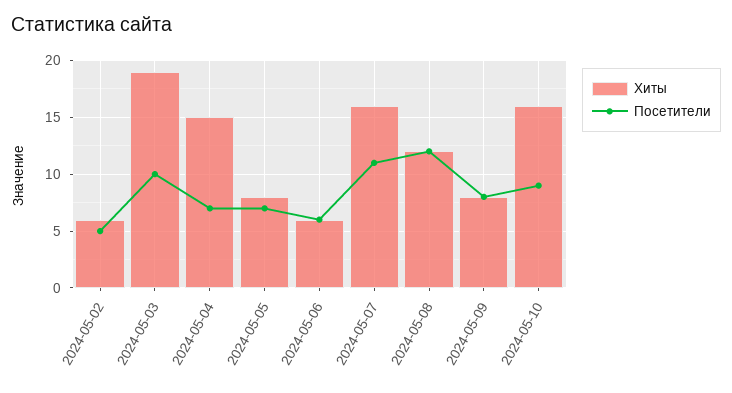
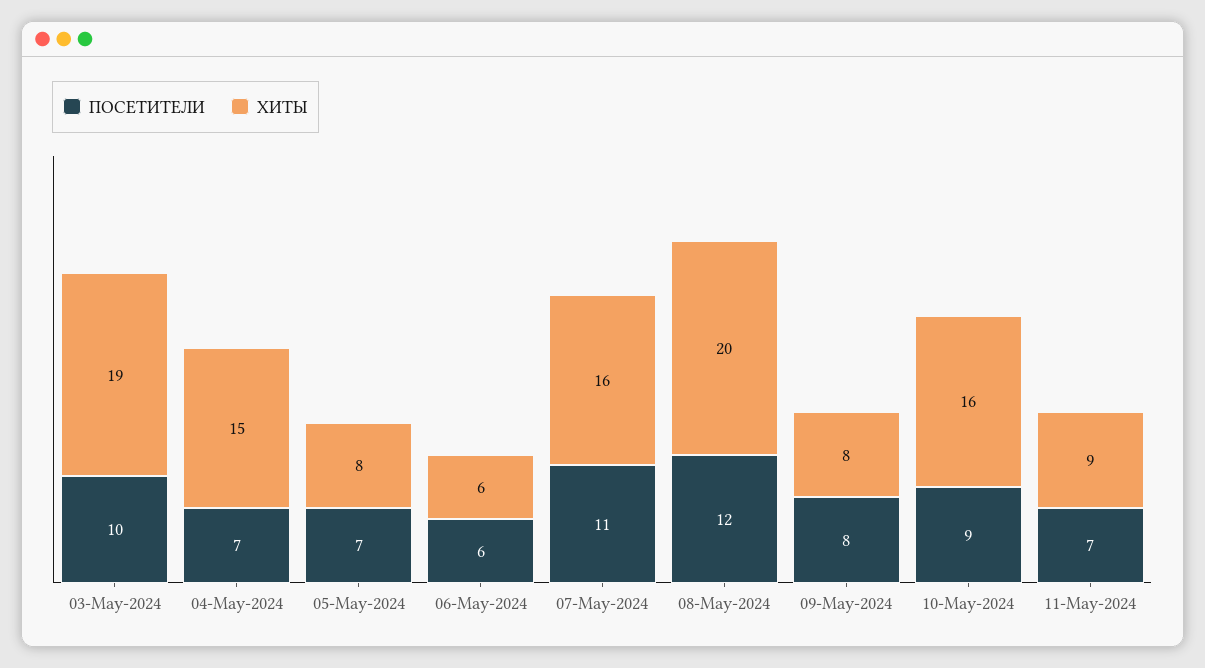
Хиты, 2024-05-02: 6 -> none
Посетители, 2024-05-02: 5 -> none
Хиты, 2024-05-08: 12 -> 20
Посетители, 11-May-2024: none -> 7
Хиты, 11-May-2024: none -> 9

